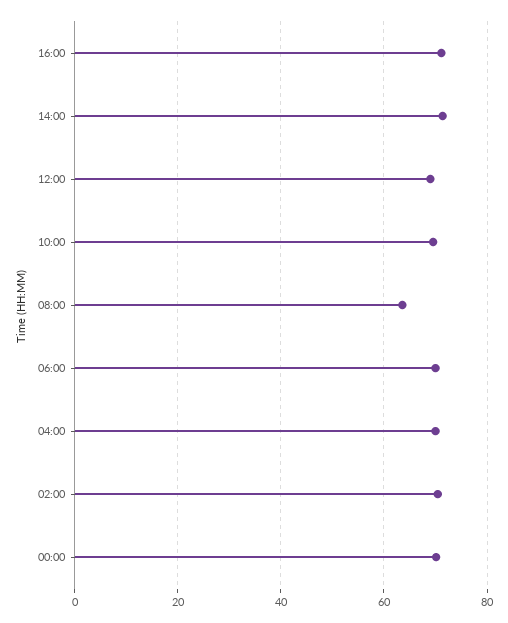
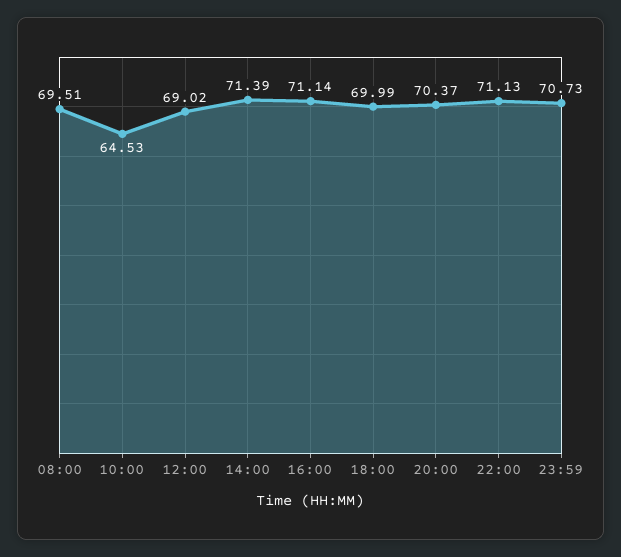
10:00: 70 -> 64.53
08:00: 64 -> 69.51
06:00: 70 -> none
04:00: 70 -> none
02:00: 70 -> none
00:00: 70 -> none
18:00: none -> 69.99
20:00: none -> 70.37
22:00: none -> 71.13
23:59: none -> 70.73

